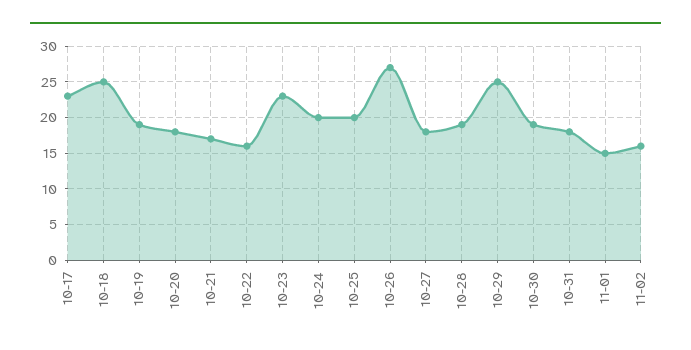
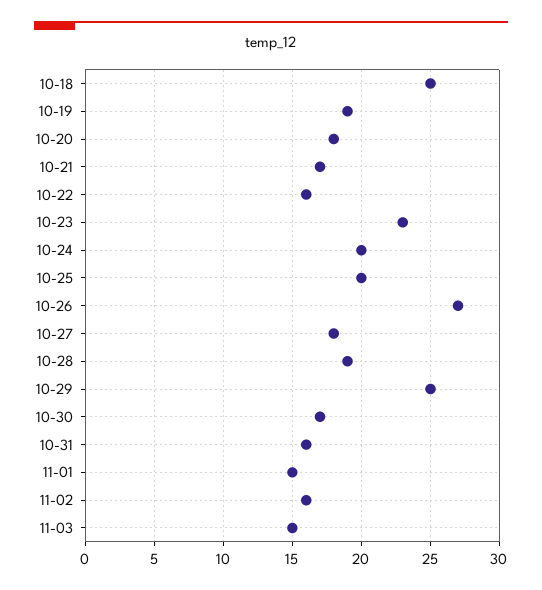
10-17: 23 -> none
10-30: 19 -> 17
10-31: 18 -> 16
11-03: none -> 15

